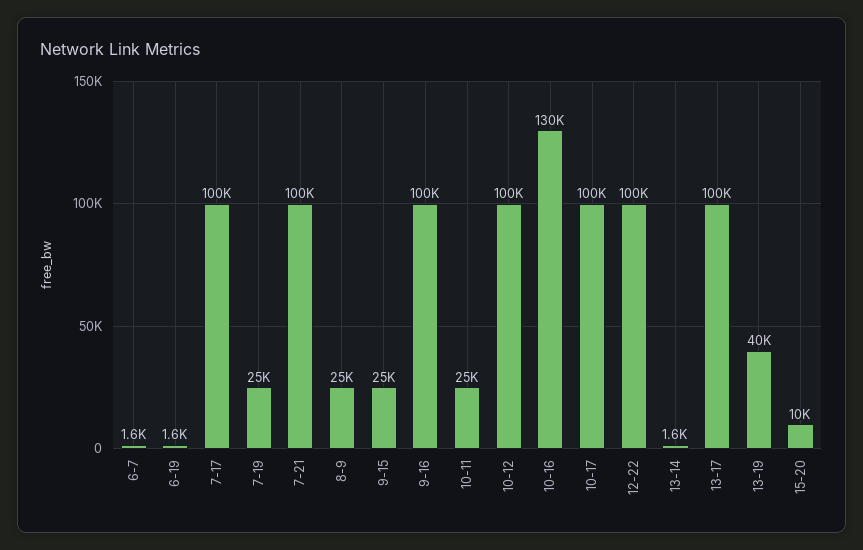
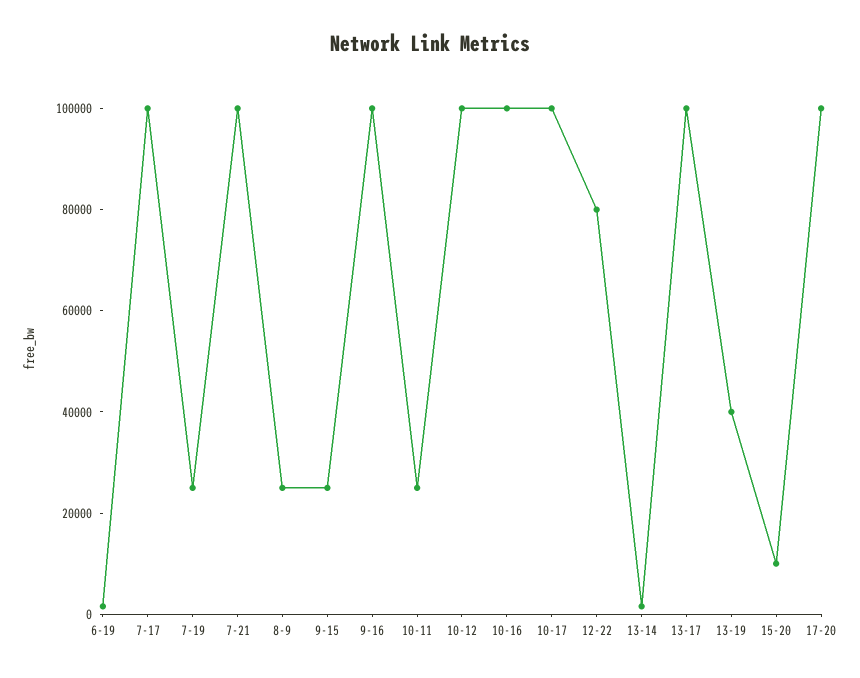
6-7: 1600 -> none
10-16: 130000 -> 100000
12-22: 100000 -> 80000
17-20: none -> 100000

